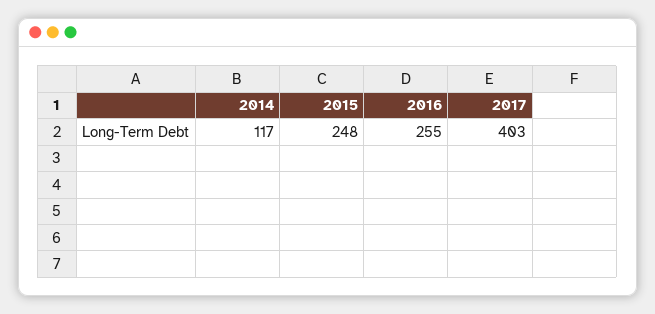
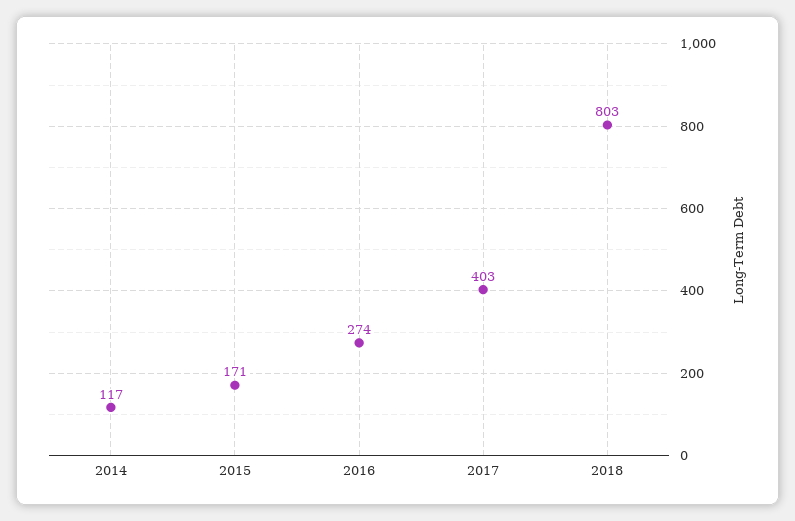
2015: 248 -> 171
2016: 255 -> 274
2018: none -> 803

